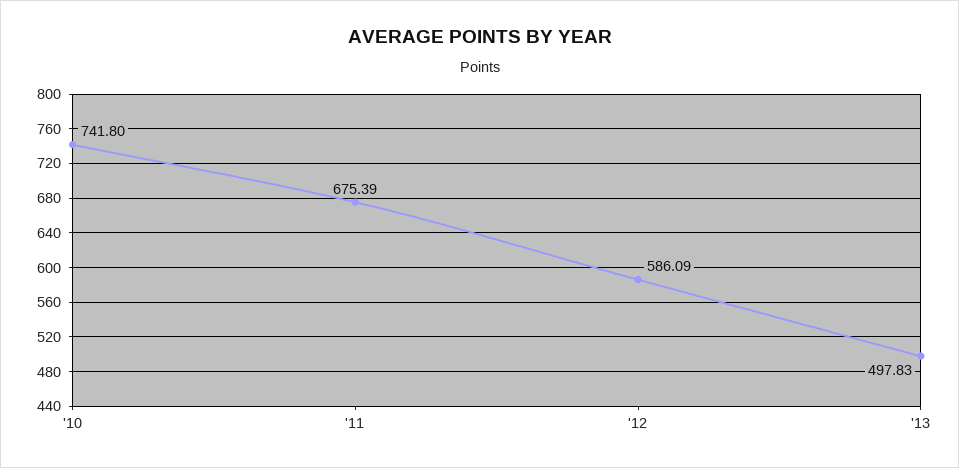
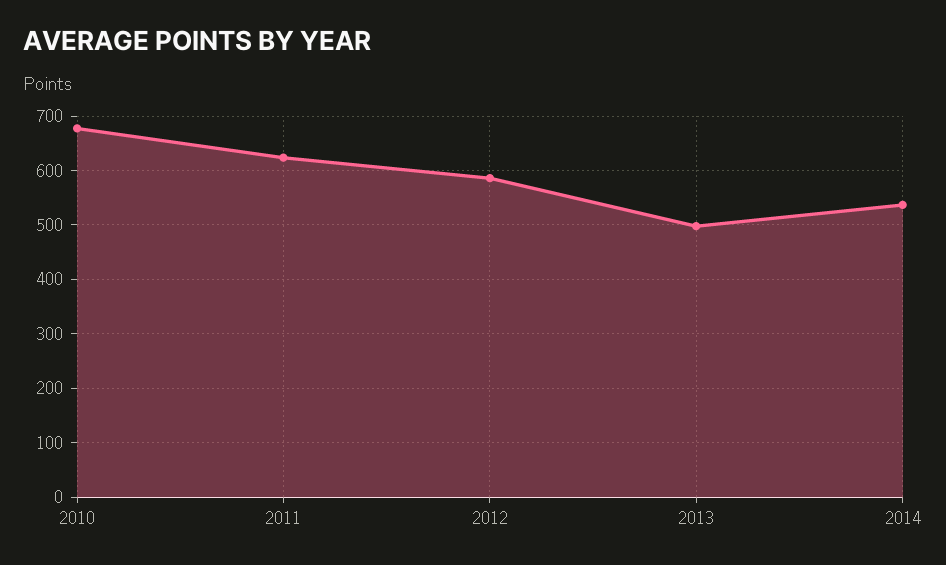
'10: 741.8 -> 680
'11: 675.39 -> 620
2014: none -> 540

